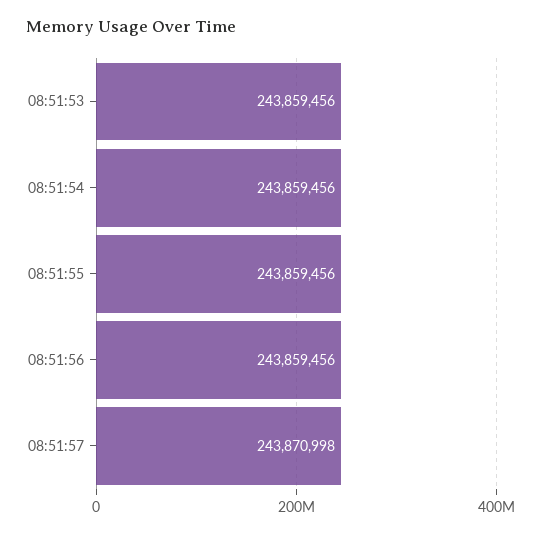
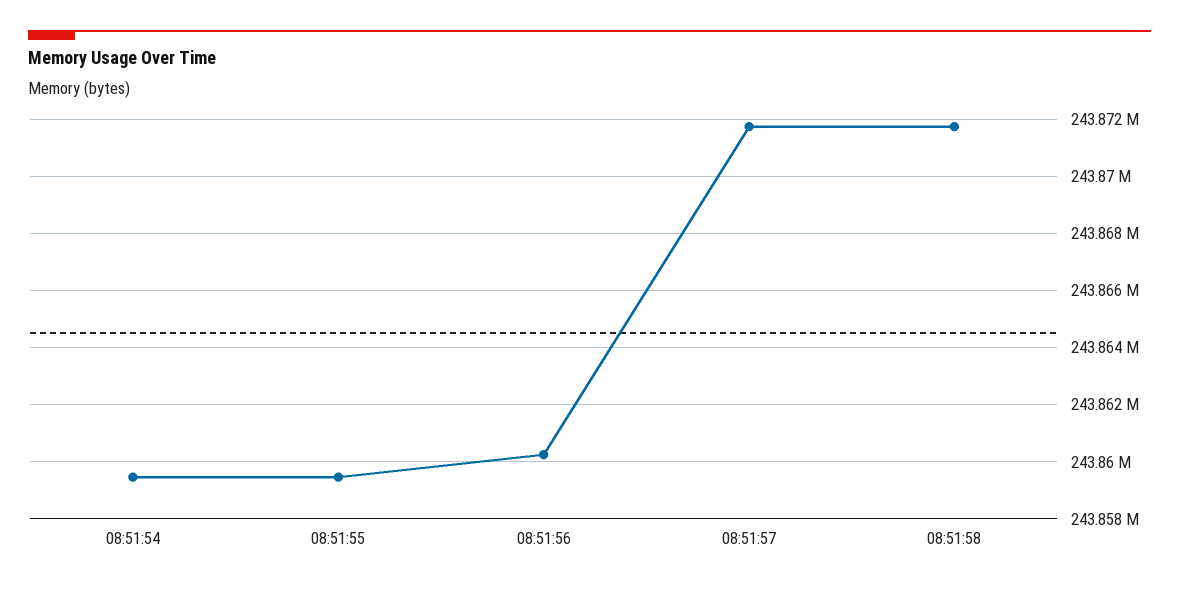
08:51:53: 243859456 -> none
08:51:56: 243859456 -> 243860250
08:51:57: 243870998 -> 243871750
08:51:58: none -> 243871750

